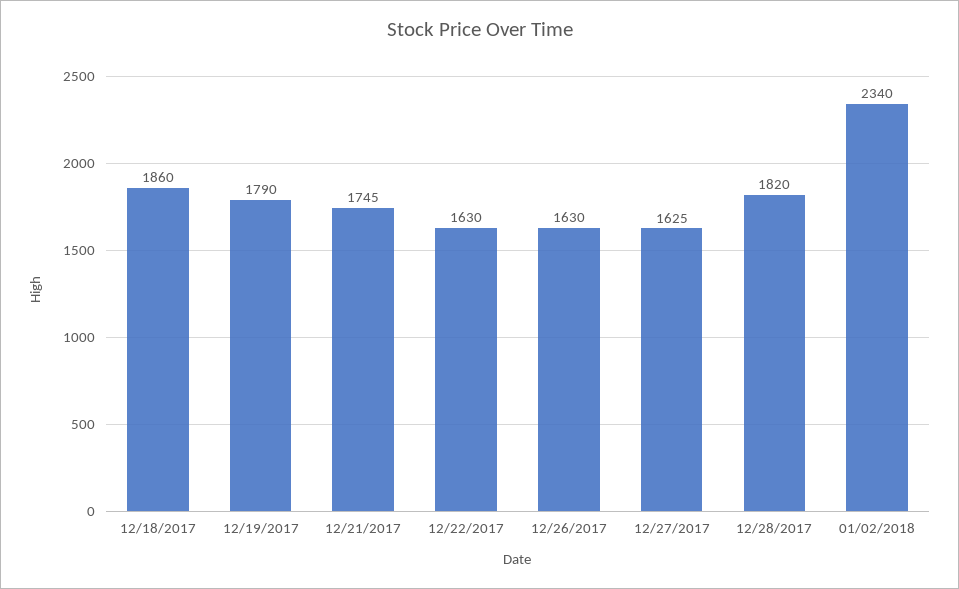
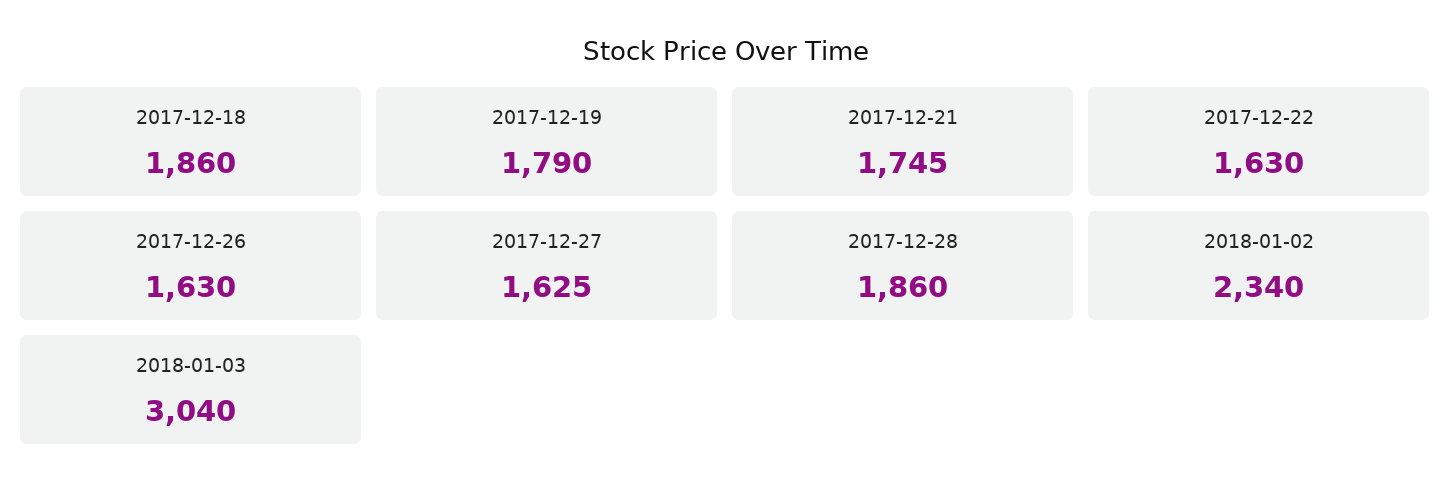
12/28/2017: 1820 -> 1860
2018-01-03: none -> 3040

